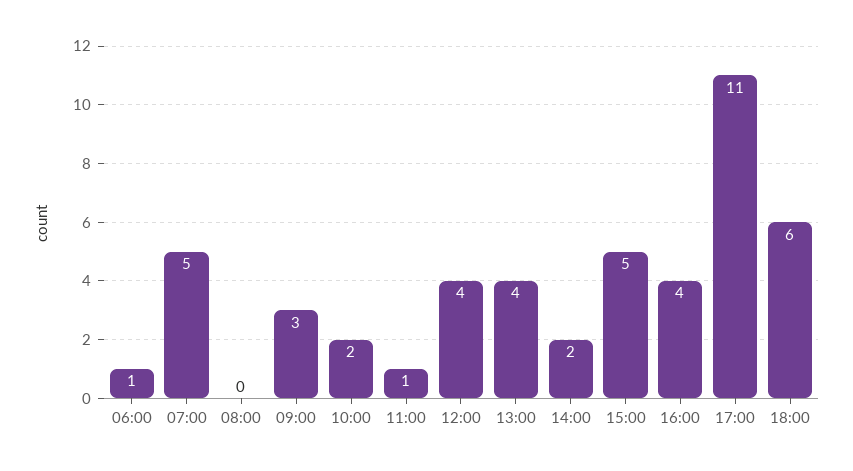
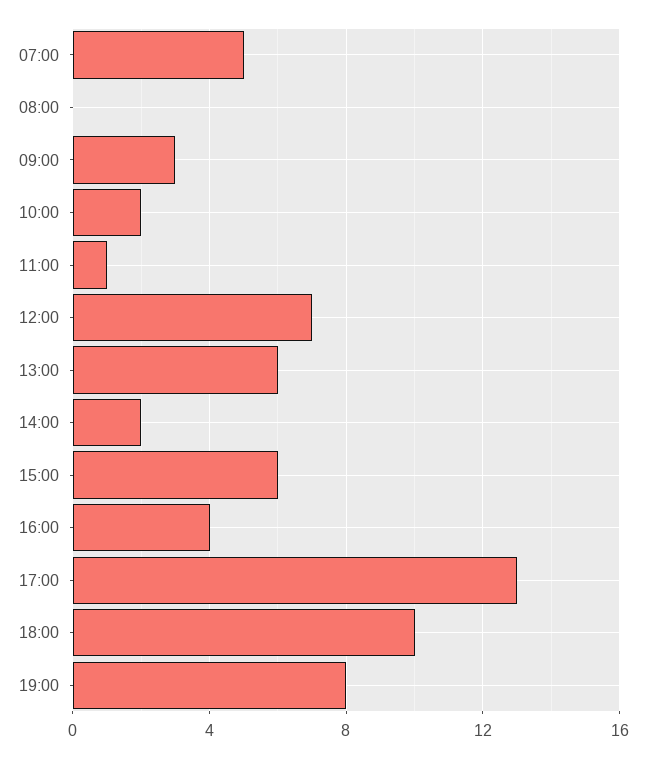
06:00: 1 -> none
12:00: 4 -> 7
13:00: 4 -> 6
15:00: 5 -> 6
17:00: 11 -> 13
18:00: 6 -> 10
19:00: none -> 8

